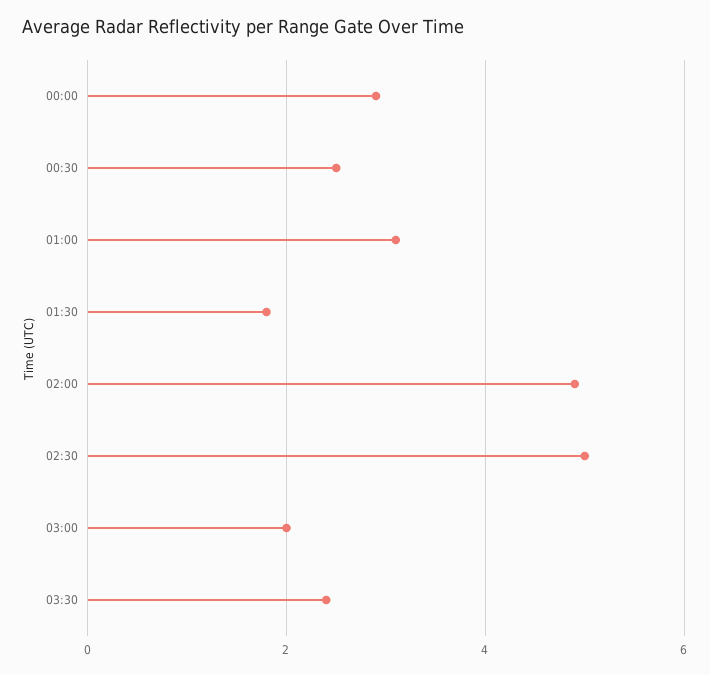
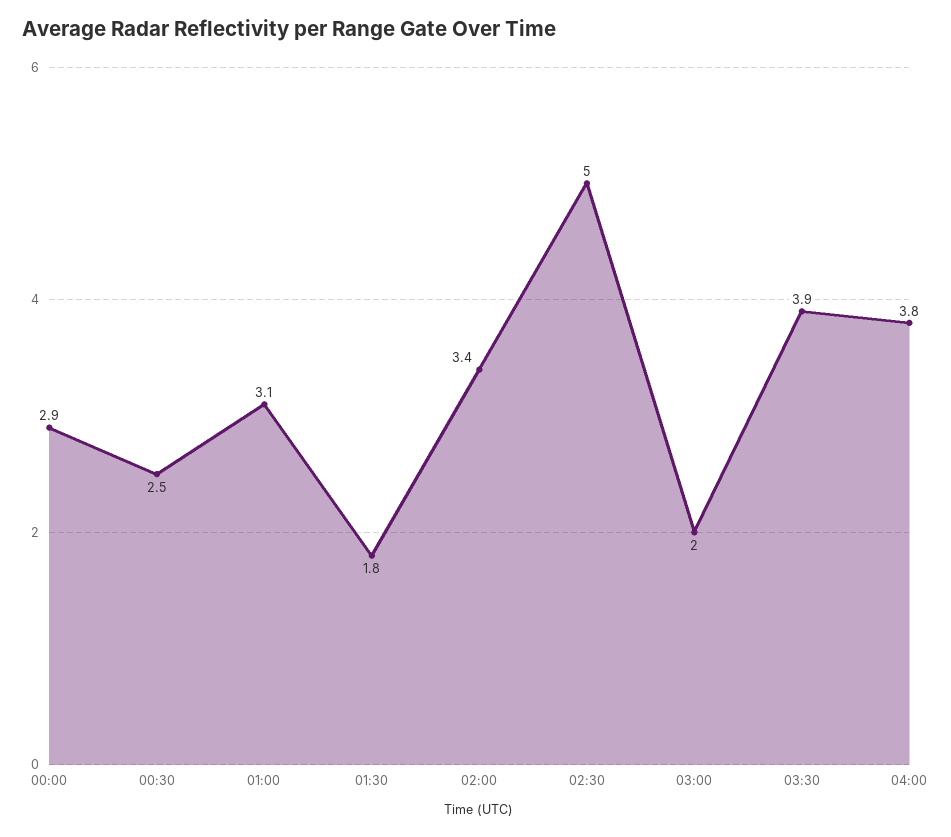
02:00: 5 -> 3.4
03:30: 2.5 -> 3.9
04:00: none -> 3.8

